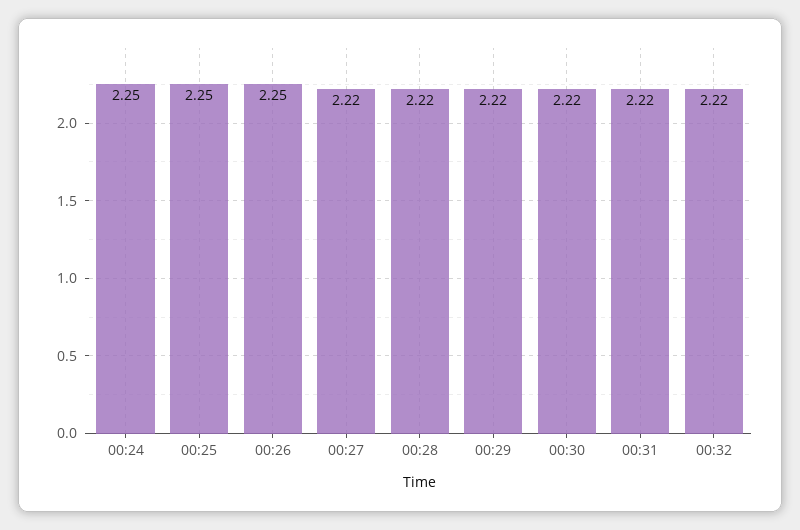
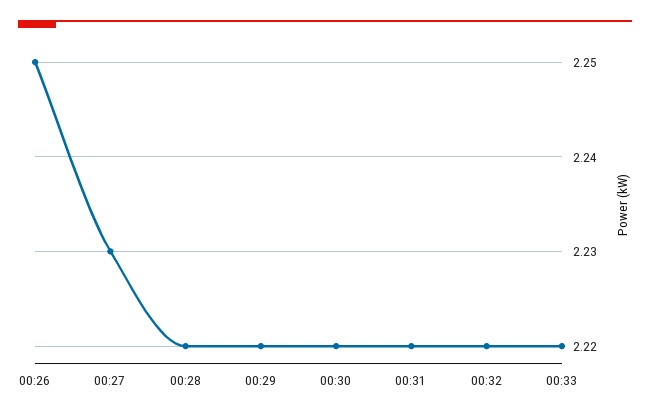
00:24: 2.25 -> none
00:25: 2.25 -> none
00:27: 2.22 -> 2.23
00:33: none -> 2.22

